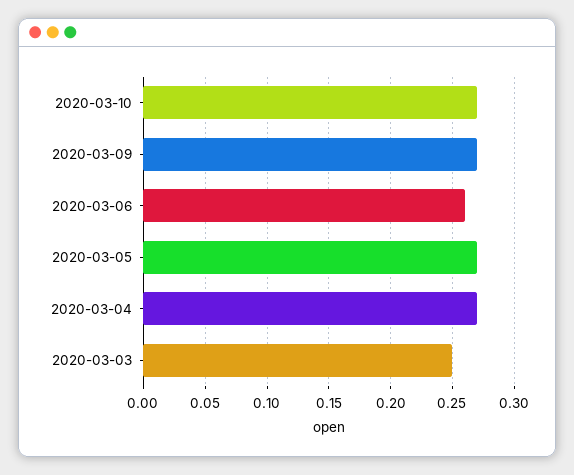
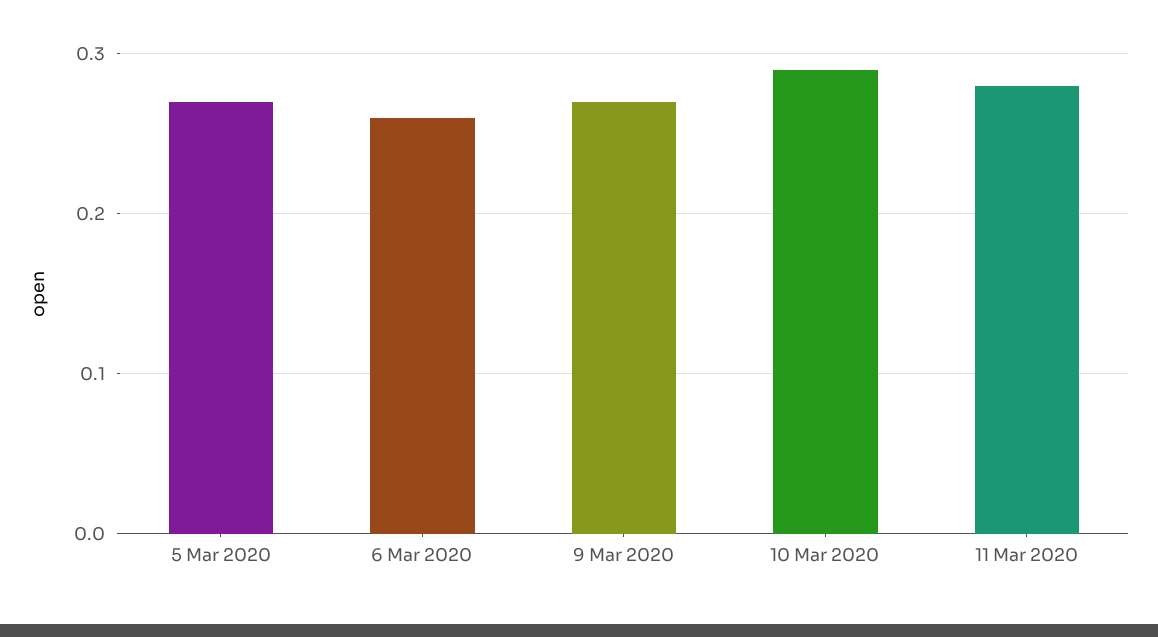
2020-03-10: 0.27 -> 0.29
2020-03-04: 0.27 -> none
2020-03-03: 0.25 -> none
11 Mar 2020: none -> 0.28

